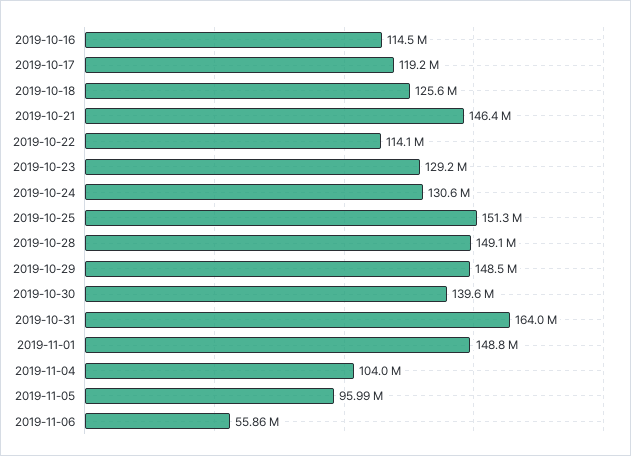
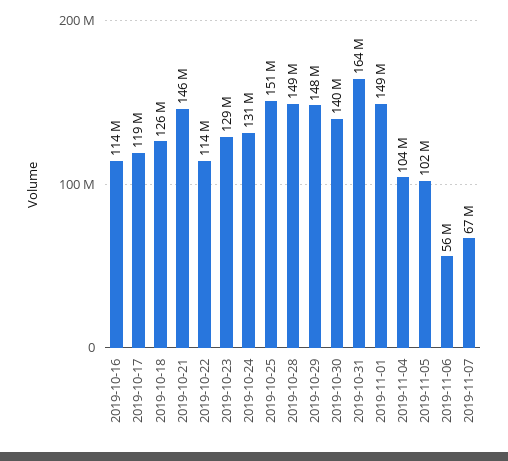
2019-11-05: 95990000 -> 102000000
2019-11-07: none -> 67000000

